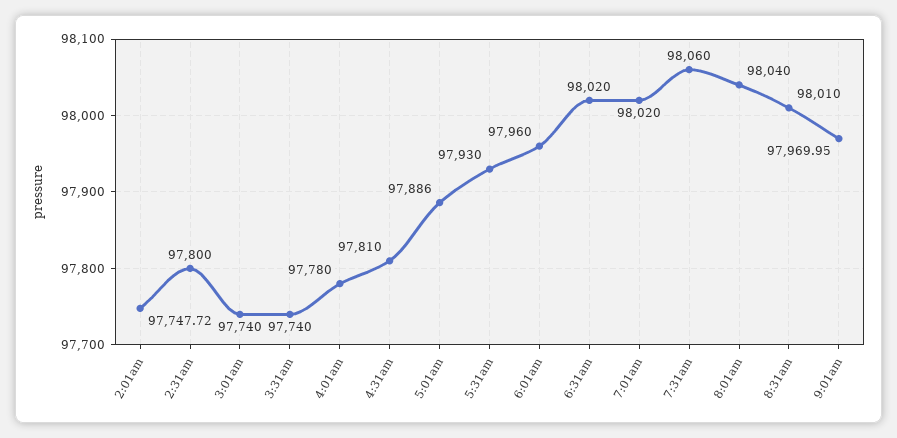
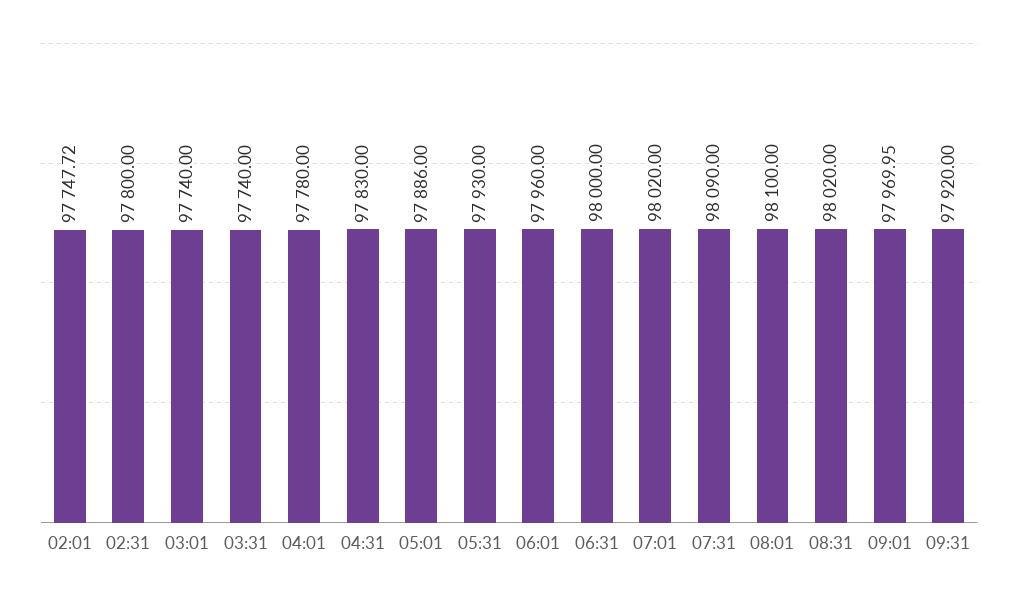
4:31am: 97810 -> 97830
6:31am: 98020 -> 98000
7:31am: 98060 -> 98090
8:01am: 98040 -> 98100
8:31am: 98010 -> 98020
09:31: none -> 97920

